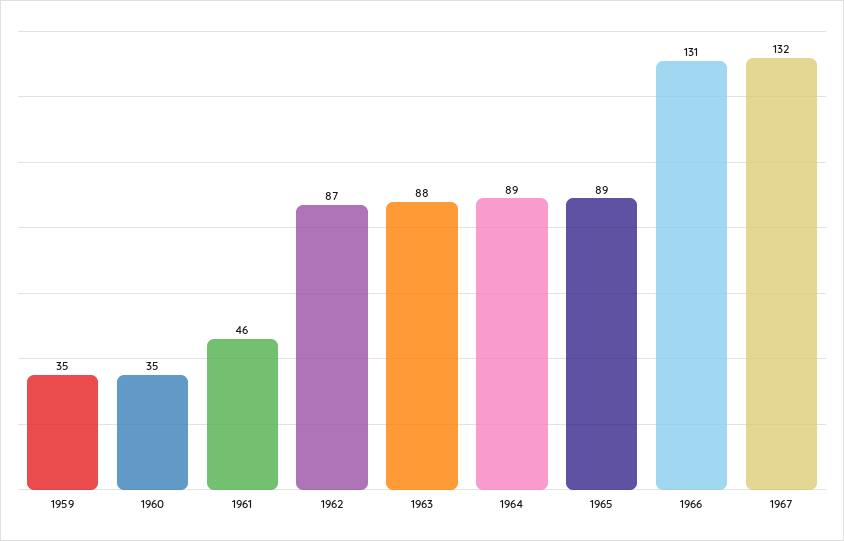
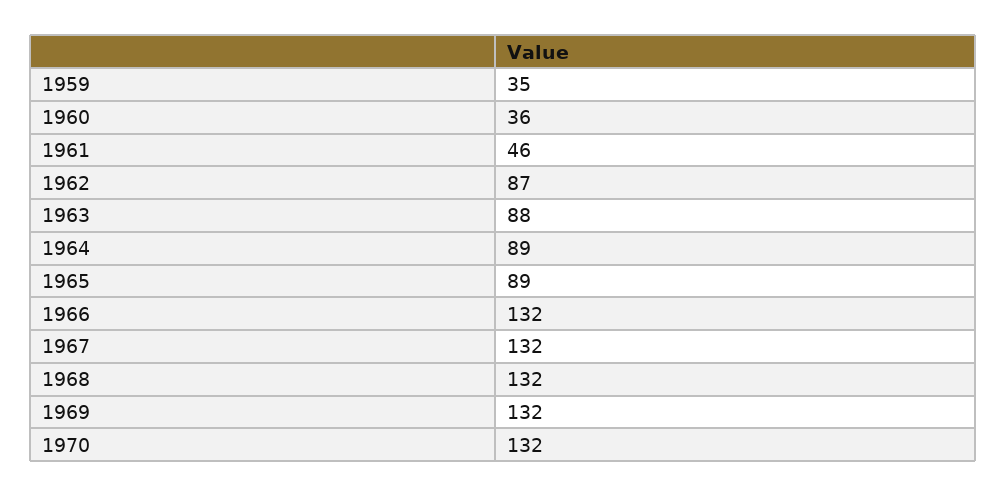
1960: 35 -> 36
1966: 131 -> 132
1968: none -> 132
1969: none -> 132
1970: none -> 132

